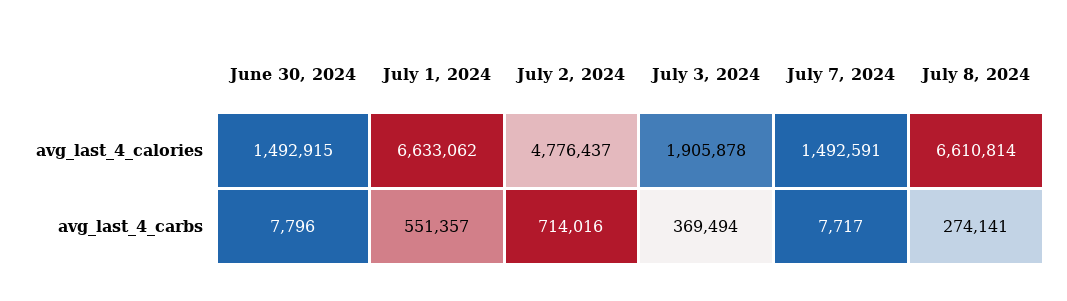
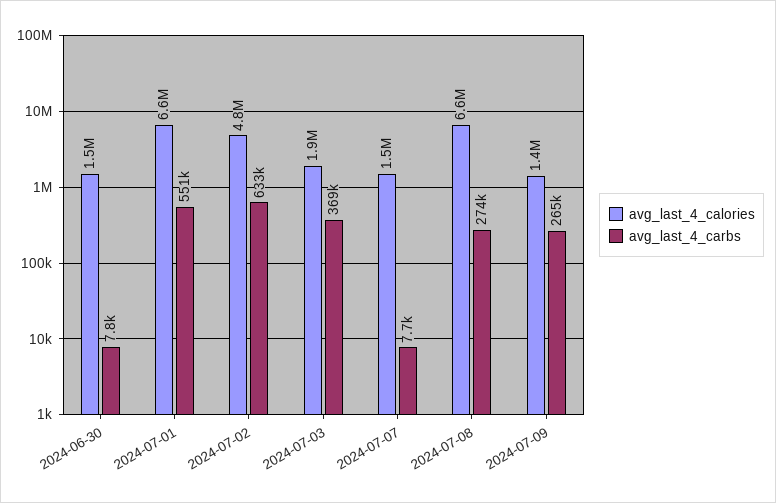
avg_last_4_carbs, July 2, 2024: 714016 -> 633000
avg_last_4_calories, 2024-07-09: none -> 1400000
avg_last_4_carbs, 2024-07-09: none -> 265000

